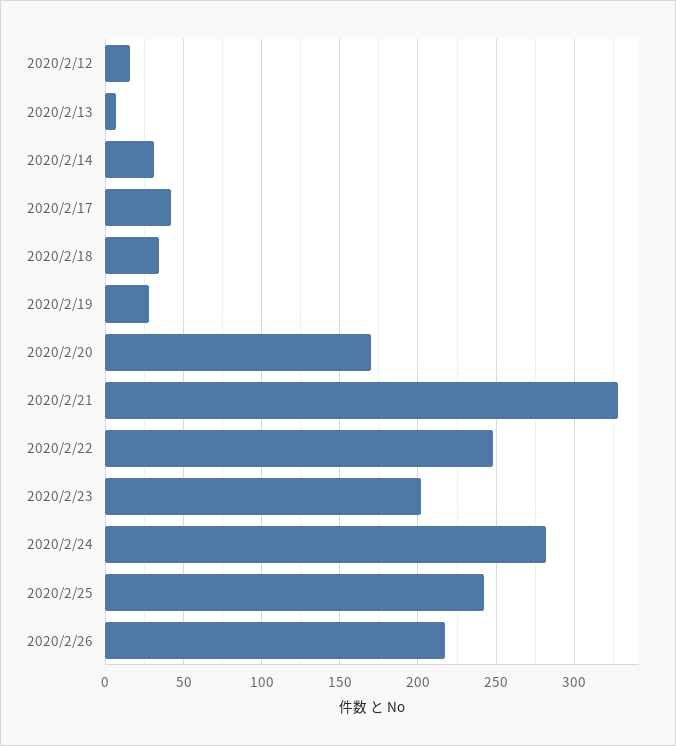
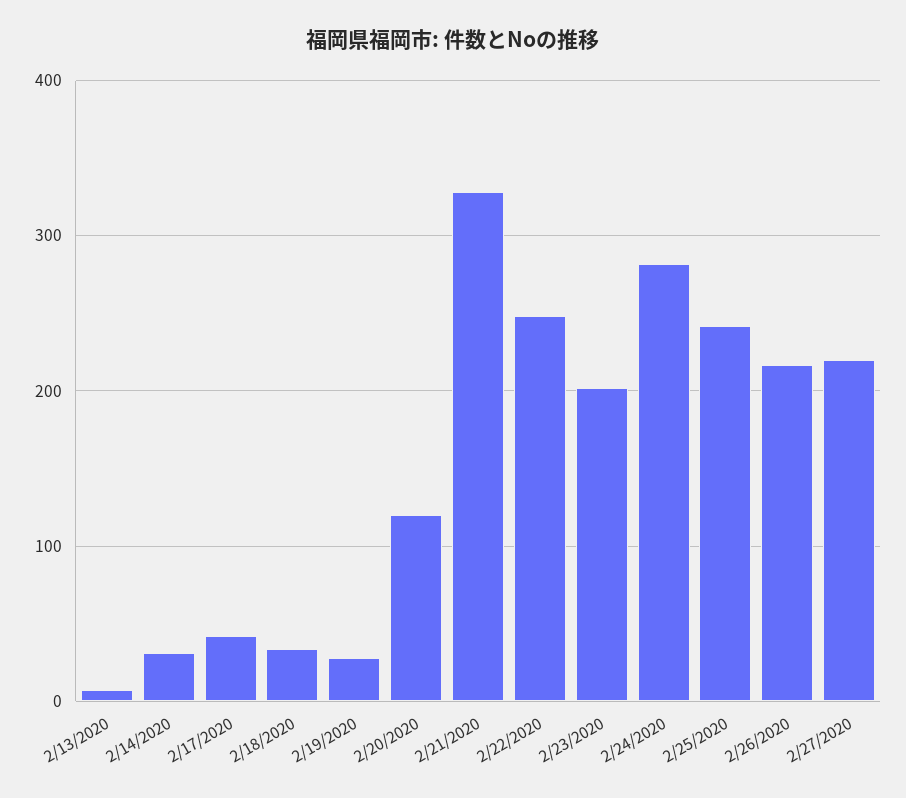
2020/2/12: 15 -> none
2020/2/20: 170 -> 120
2/27/2020: none -> 220

